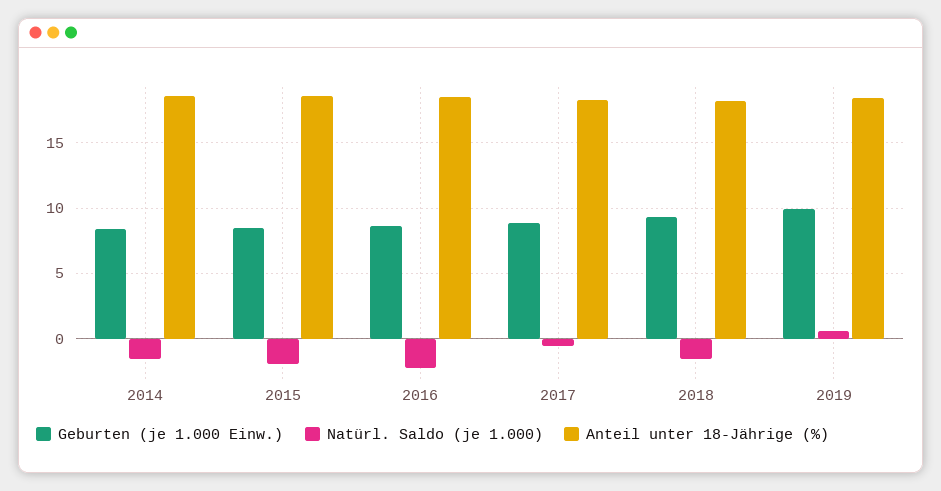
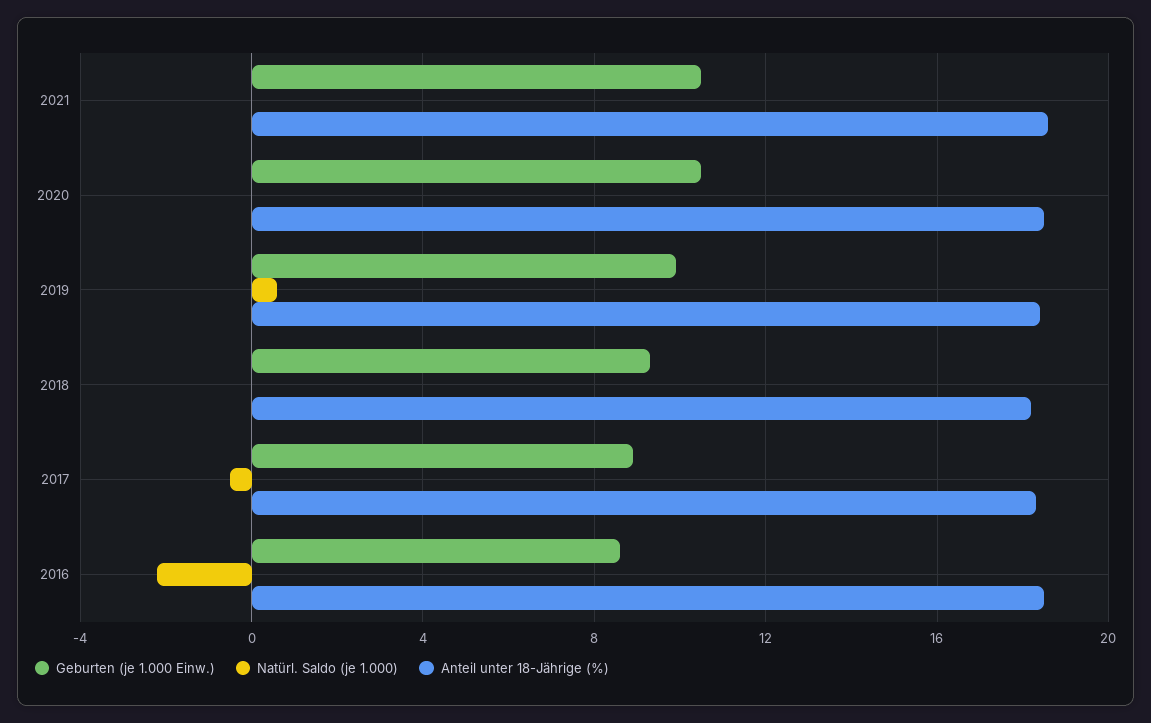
Geburten (je 1.000 Einw.), 2014: 8.5 -> none
Natürl. Saldo (je 1.000), 2014: -1.5 -> none
Anteil unter 18-Jährige (%), 2014: 18.5 -> none
Geburten (je 1.000 Einw.), 2015: 8.5 -> none
Natürl. Saldo (je 1.000), 2015: -2 -> none
Anteil unter 18-Jährige (%), 2015: 18.5 -> none
Natürl. Saldo (je 1.000), 2018: -1.5 -> 0
Geburten (je 1.000 Einw.), 2021: none -> 10.5
Natürl. Saldo (je 1.000), 2021: none -> 0
Anteil unter 18-Jährige (%), 2021: none -> 18.5
Geburten (je 1.000 Einw.), 2020: none -> 10.5
Natürl. Saldo (je 1.000), 2020: none -> 0
Anteil unter 18-Jährige (%), 2020: none -> 18.5

